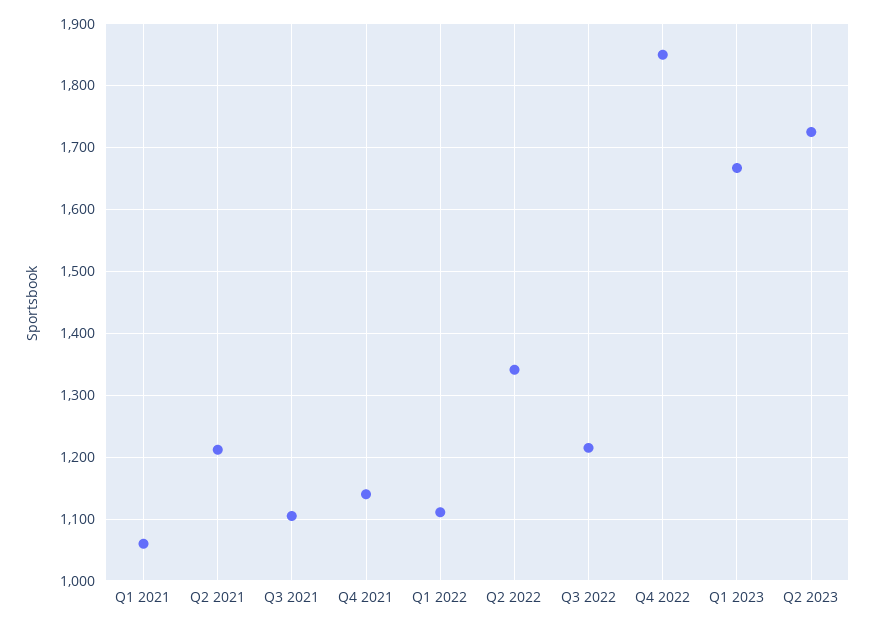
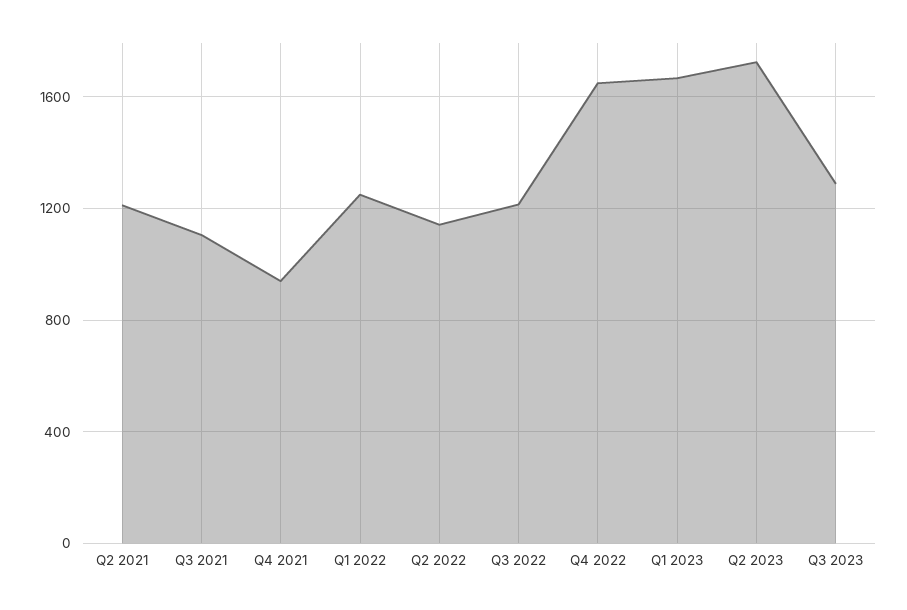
Q1 2021: 1060 -> none
Q4 2021: 1140 -> 950
Q1 2022: 1110 -> 1250
Q2 2022: 1340 -> 1150
Q4 2022: 1850 -> 1650
Q3 2023: none -> 1300

